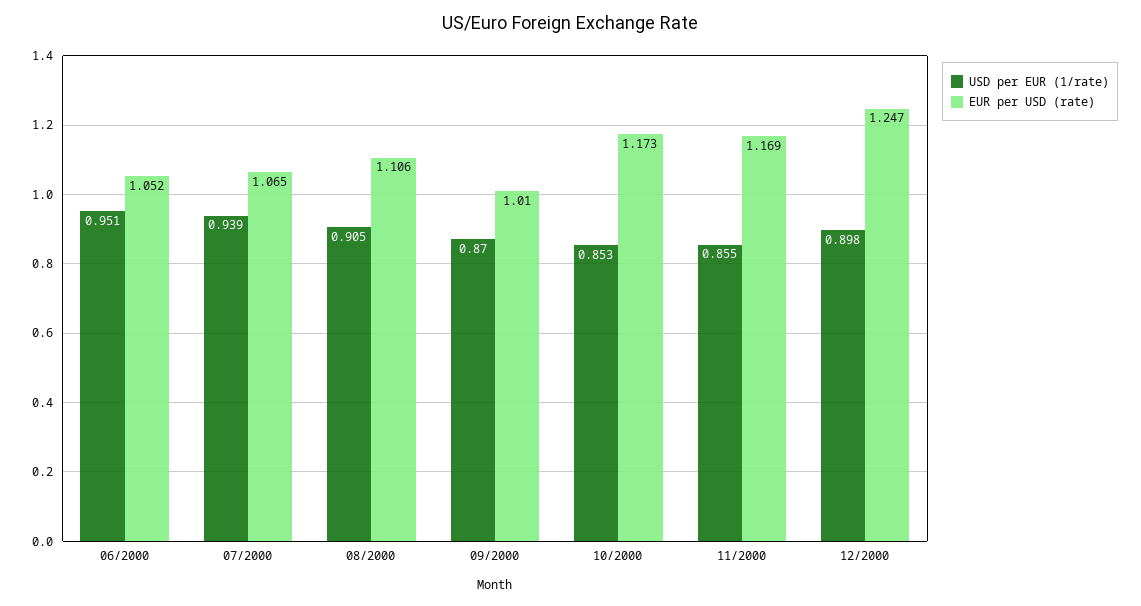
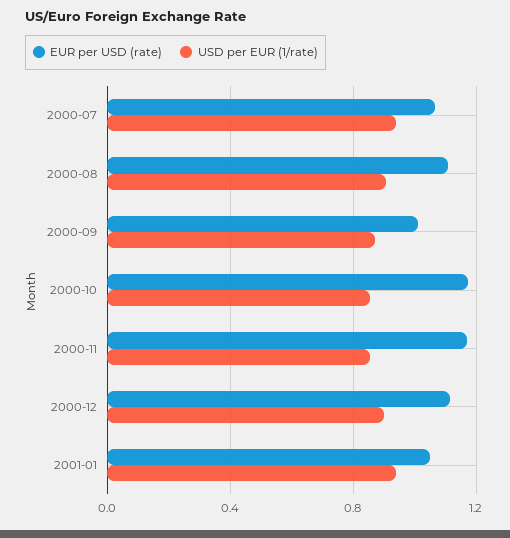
USD per EUR (1/rate), 06/2000: 0.951 -> none
EUR per USD (rate), 06/2000: 1.052 -> none
EUR per USD (rate), 12/2000: 1.247 -> 1.1
EUR per USD (rate), 2001-01: none -> 1.05
USD per EUR (1/rate), 2001-01: none -> 0.95

